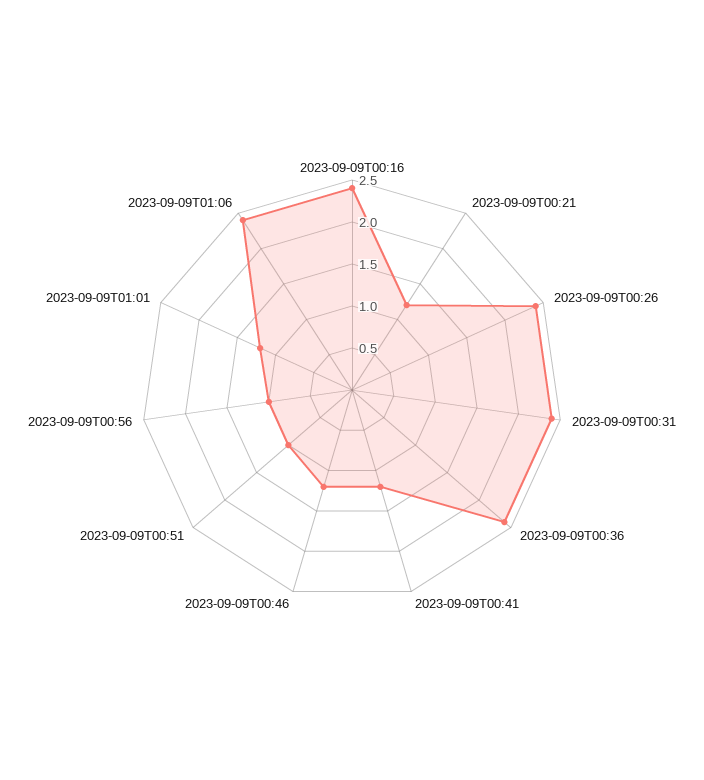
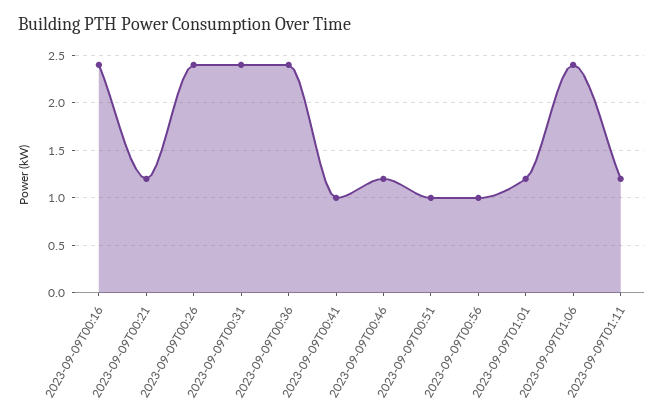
2023-09-09T00:41: 1.2 -> 1
2023-09-09T01:11: none -> 1.2

